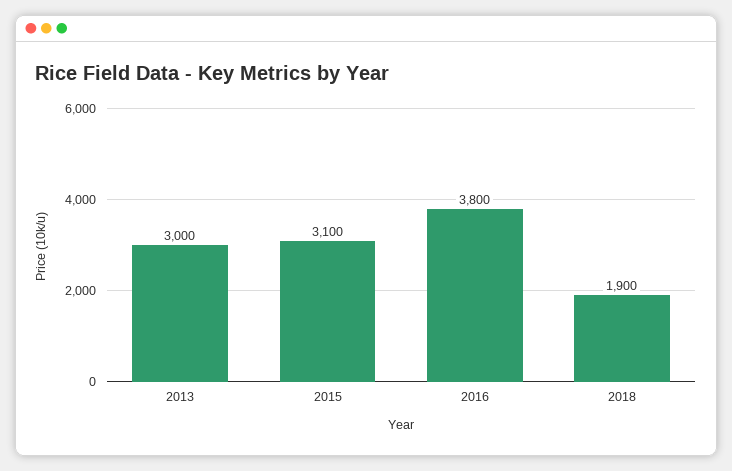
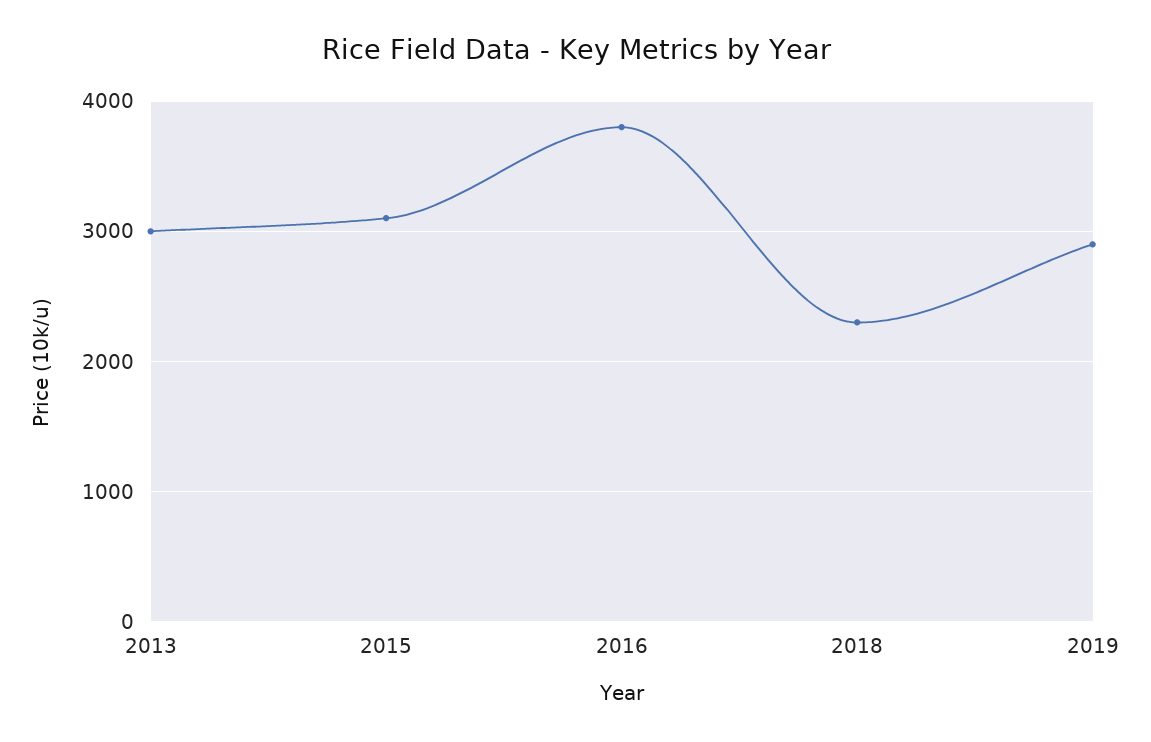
2018: 1900 -> 2300
2019: none -> 2900

